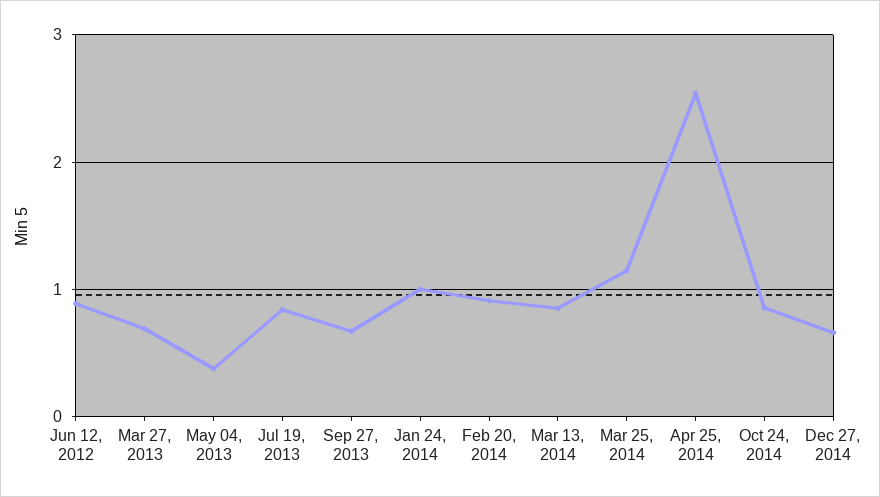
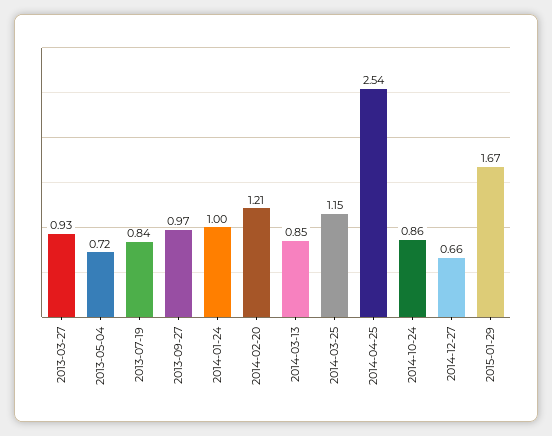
Jun 12, 2012: 0.9 -> none
Mar 27, 2013: 0.7 -> 0.93
May 04, 2013: 0.4 -> 0.72
Sep 27, 2013: 0.7 -> 0.97
Feb 20, 2014: 0.9 -> 1.21
2015-01-29: none -> 1.67

